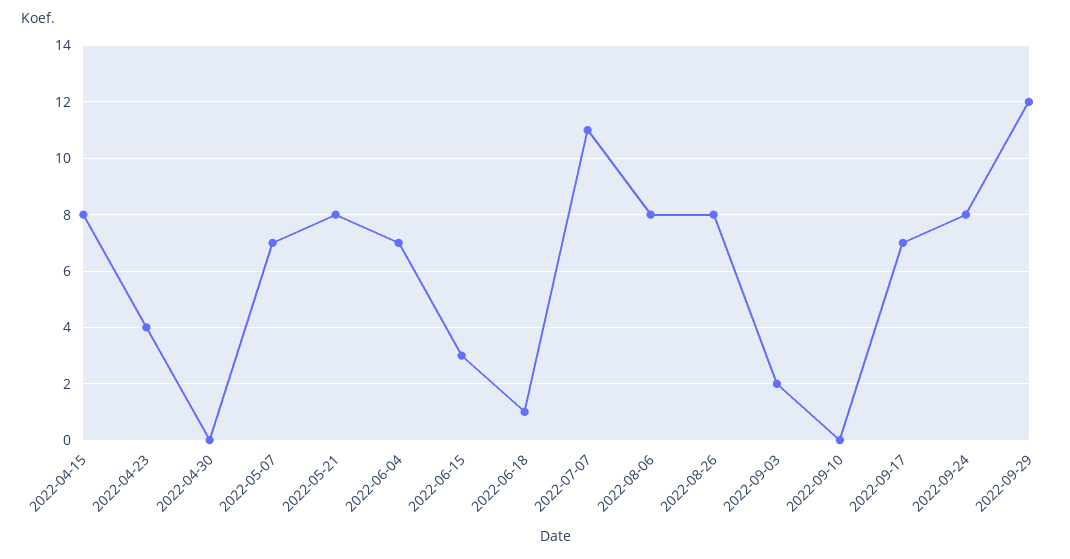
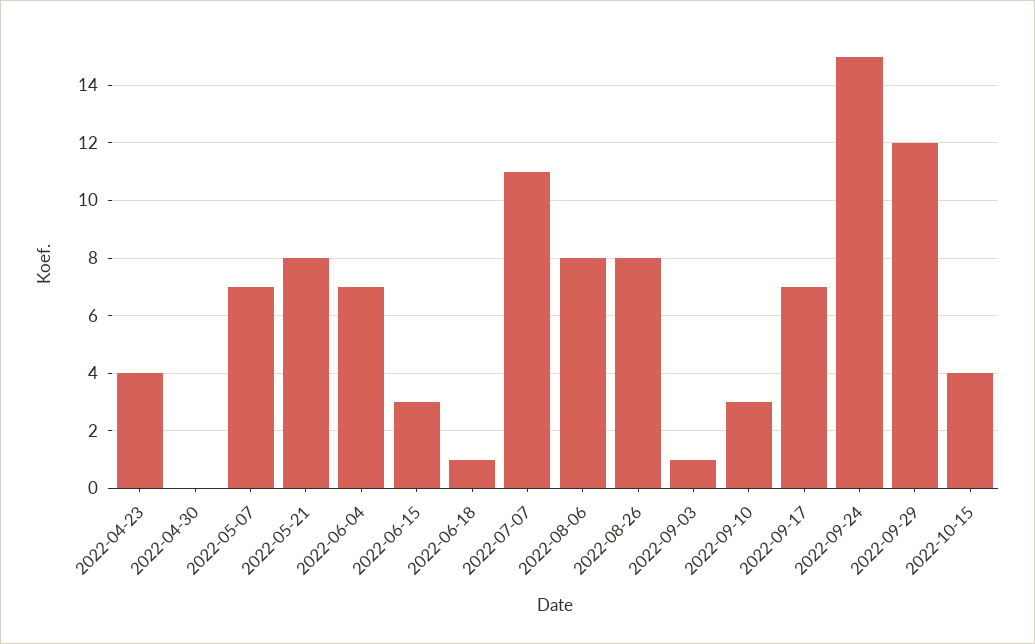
2022-04-15: 8 -> none
2022-09-03: 2 -> 1
2022-09-10: 0 -> 3
2022-09-24: 8 -> 15
2022-10-15: none -> 4

